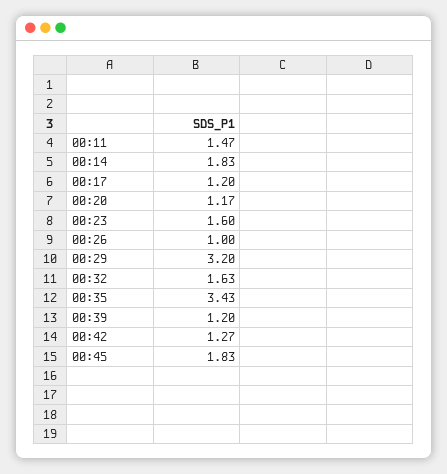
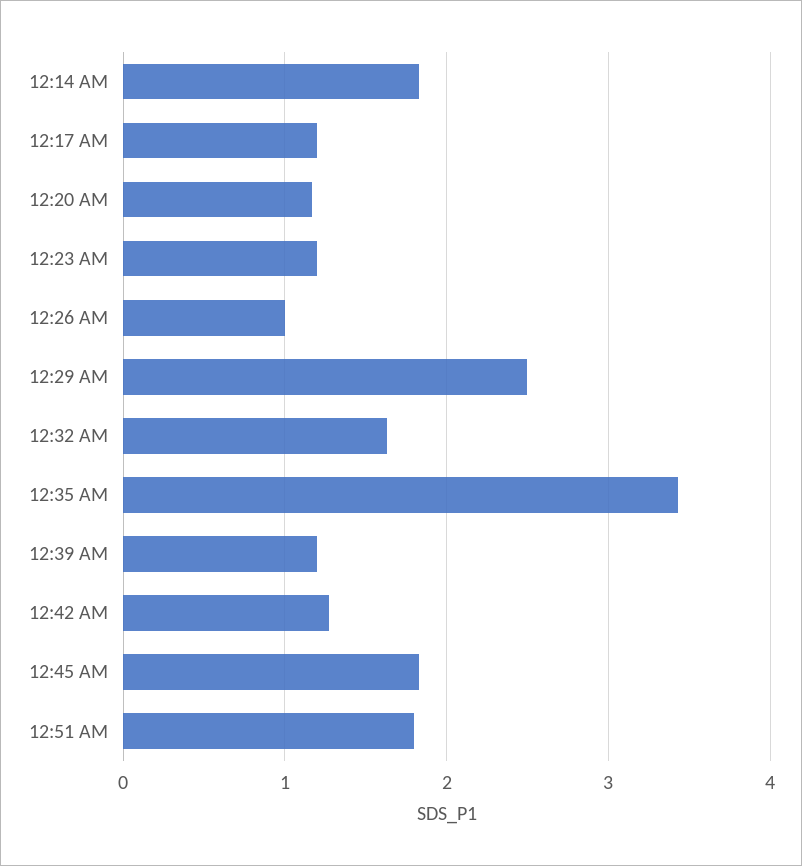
00:11: 1.47 -> none
00:23: 1.6 -> 1.2
00:29: 3.2 -> 2.5
12:51 AM: none -> 1.8

